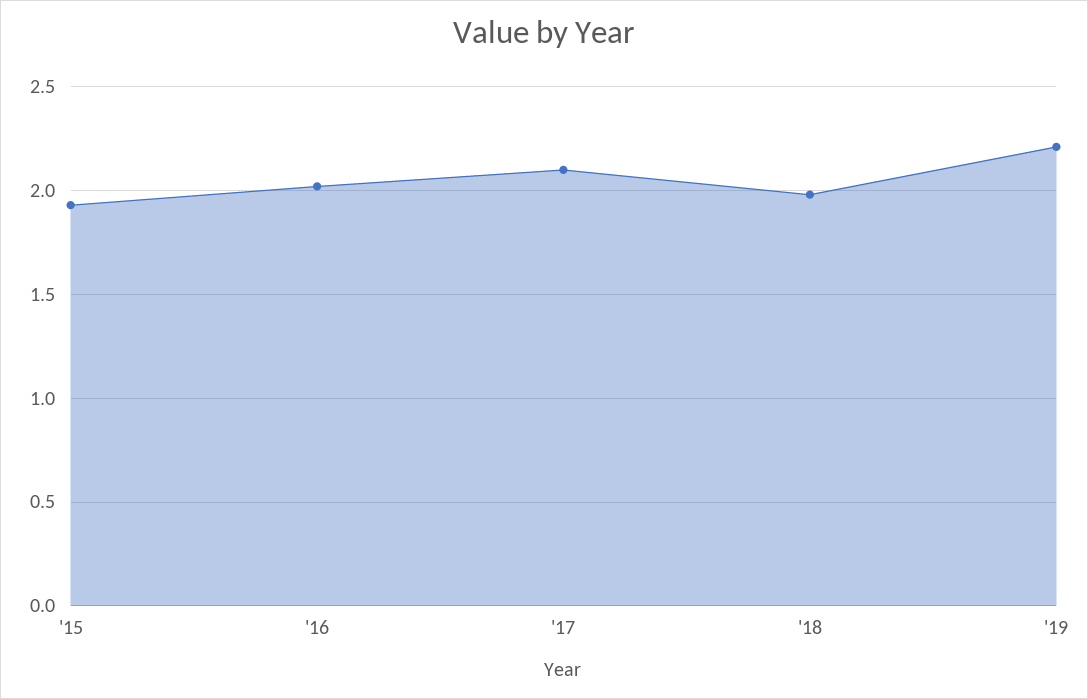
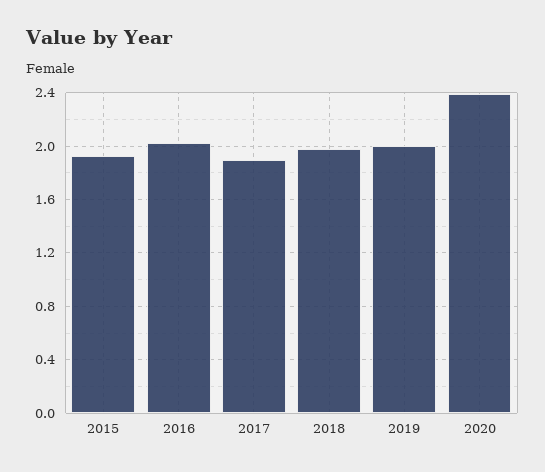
'17: 2.1 -> 1.9
'19: 2.2 -> 2
2020: none -> 2.4

